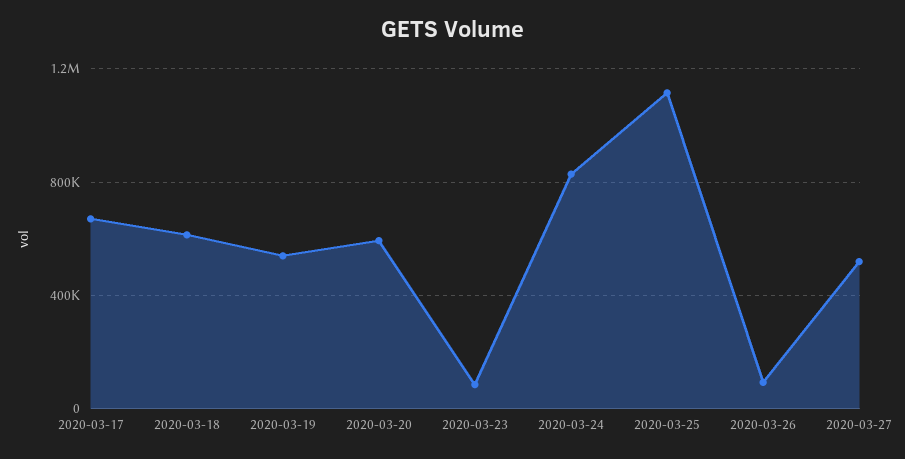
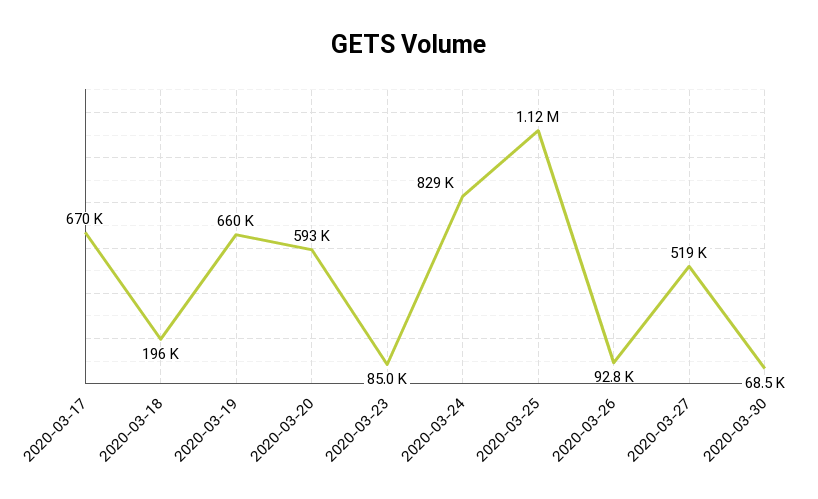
2020-03-18: 600000 -> 196000
2020-03-19: 550000 -> 660000
2020-03-30: none -> 68500

